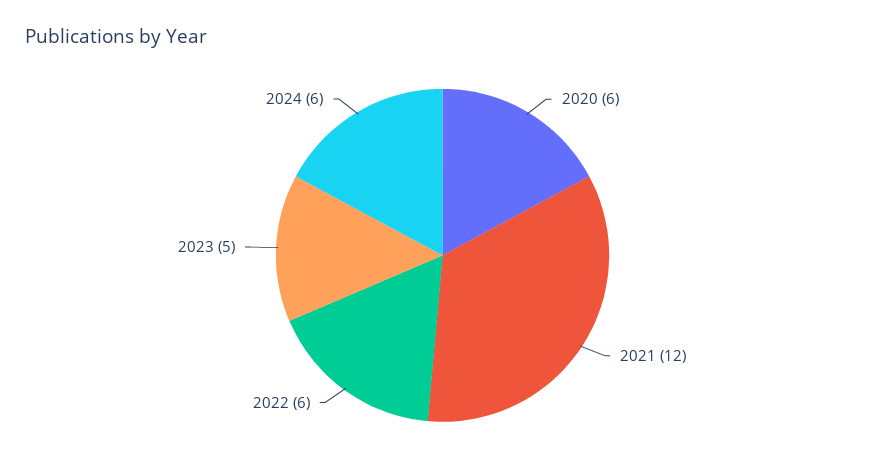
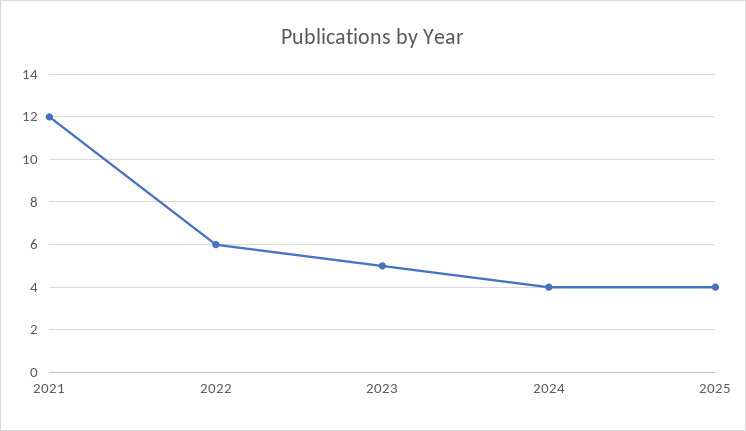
2020: 6 -> none
2024: 6 -> 4
2025: none -> 4

